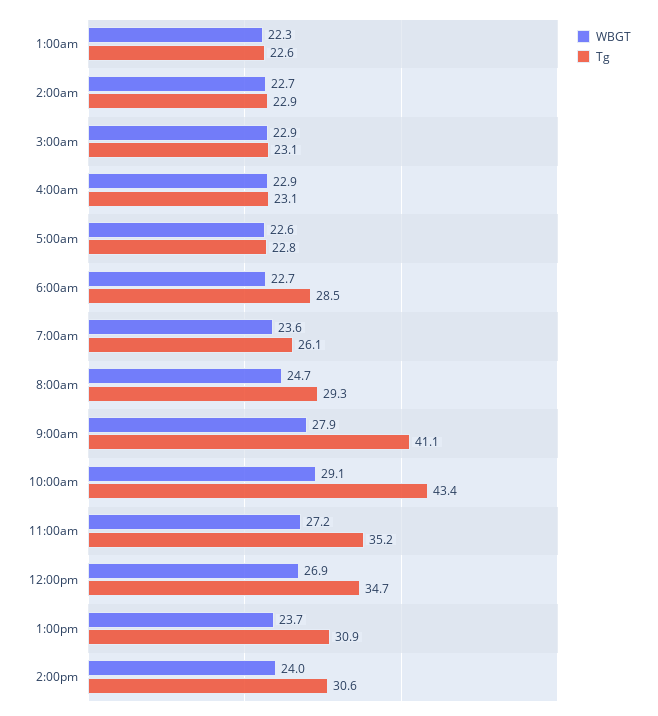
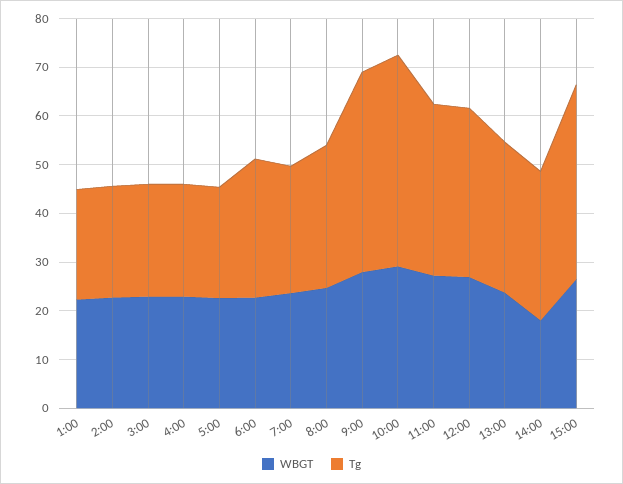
WBGT, 2:00pm: 24 -> 18
WBGT, 15:00: none -> 26
Tg, 15:00: none -> 40

